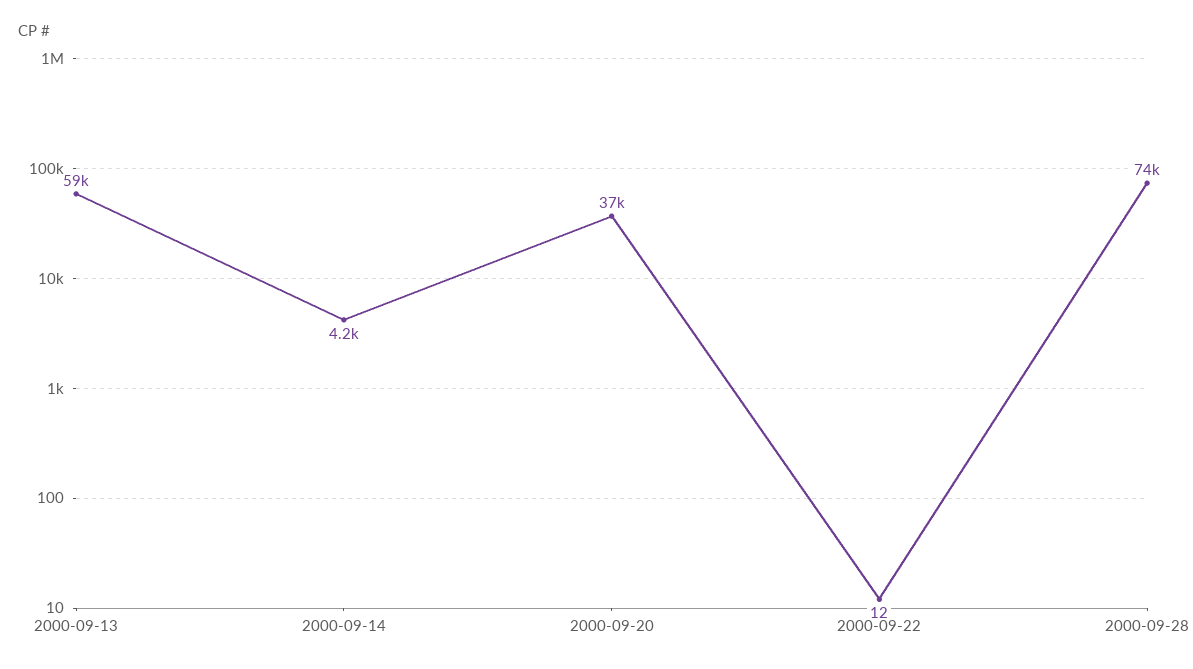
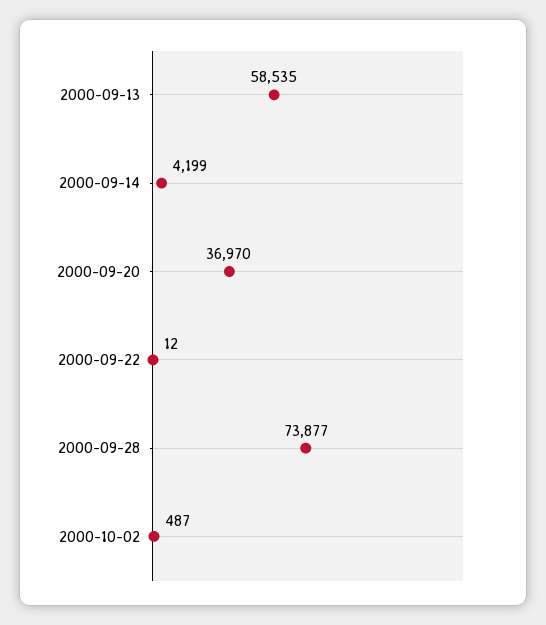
2000-10-02: none -> 487

